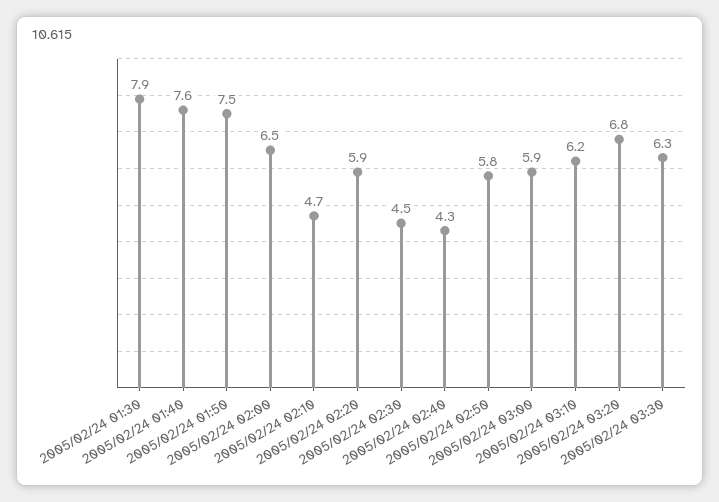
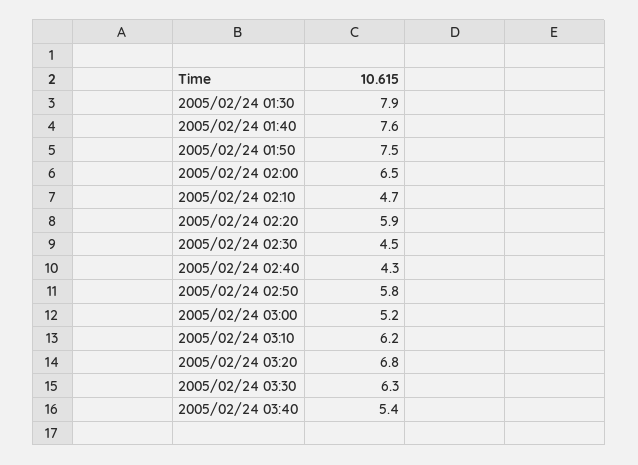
2005/02/24 03:00: 5.9 -> 5.2
2005/02/24 03:40: none -> 5.4

